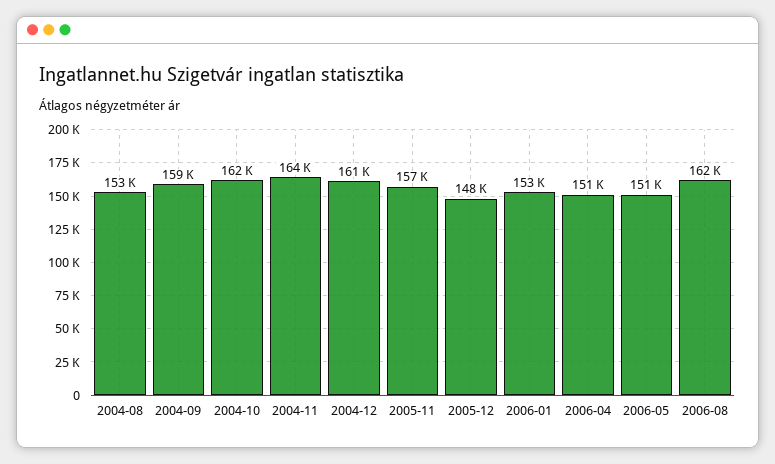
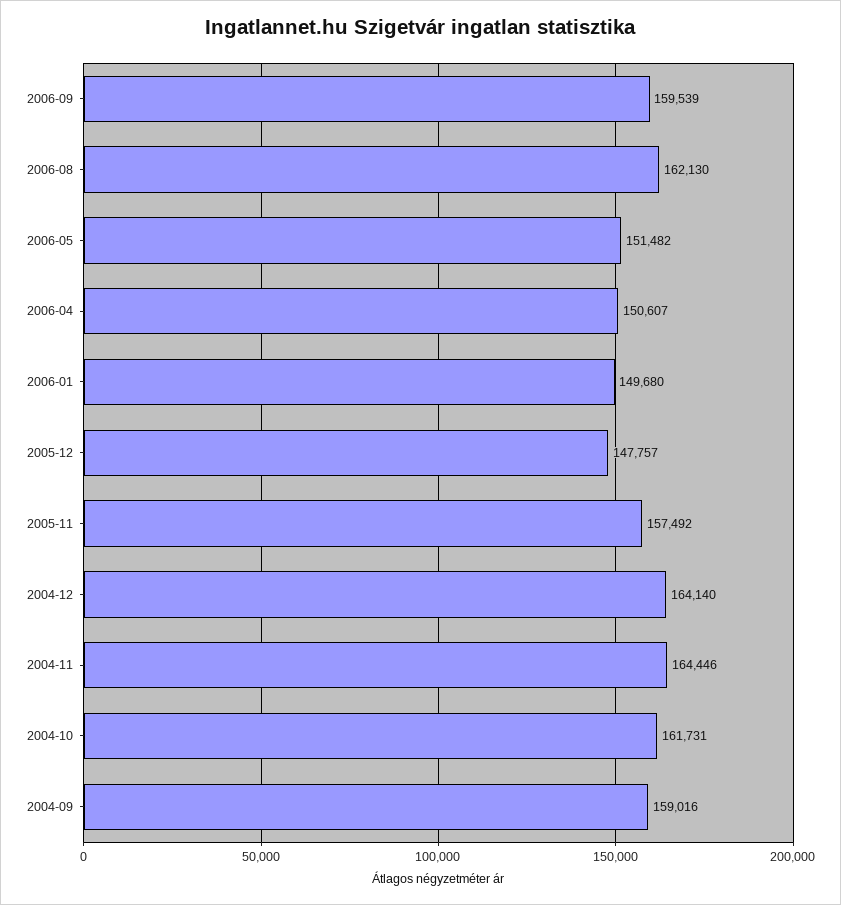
2004-08: 153000 -> none
2004-12: 161000 -> 164140
2006-01: 153000 -> 149680
2006-09: none -> 159539

